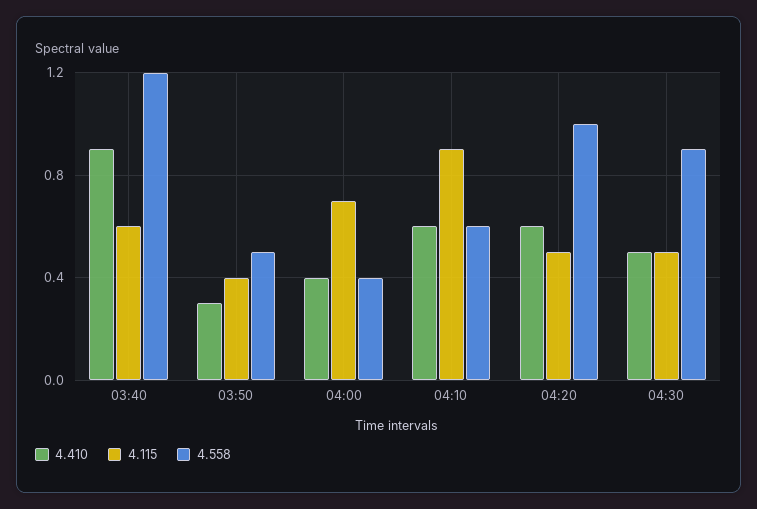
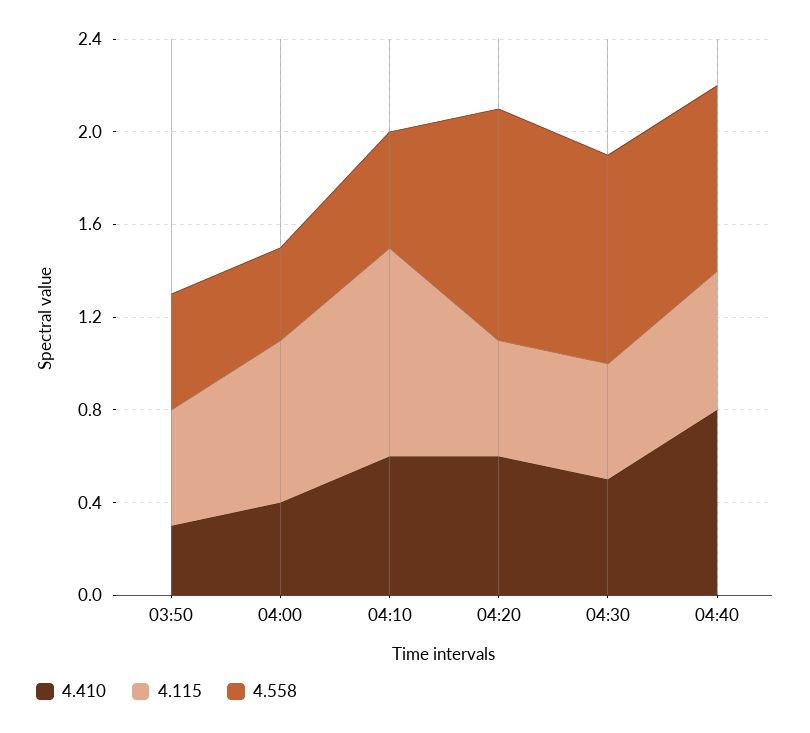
4.410, 03:40: 0.9 -> none
4.115, 03:40: 0.6 -> none
4.558, 03:40: 1.2 -> none
4.115, 03:50: 0.4 -> 0.5
4.558, 04:10: 0.6 -> 0.5
4.410, 04:40: none -> 0.8
4.115, 04:40: none -> 0.6
4.558, 04:40: none -> 0.8

